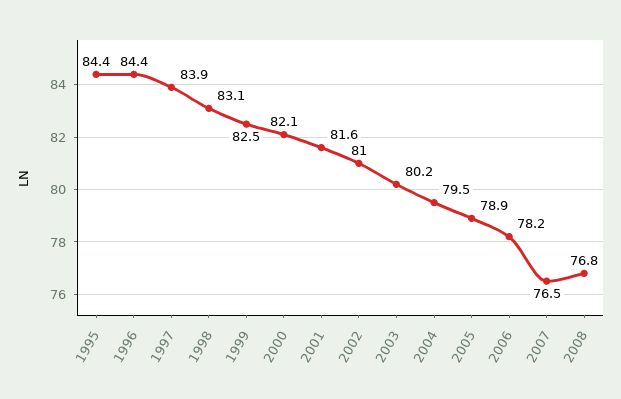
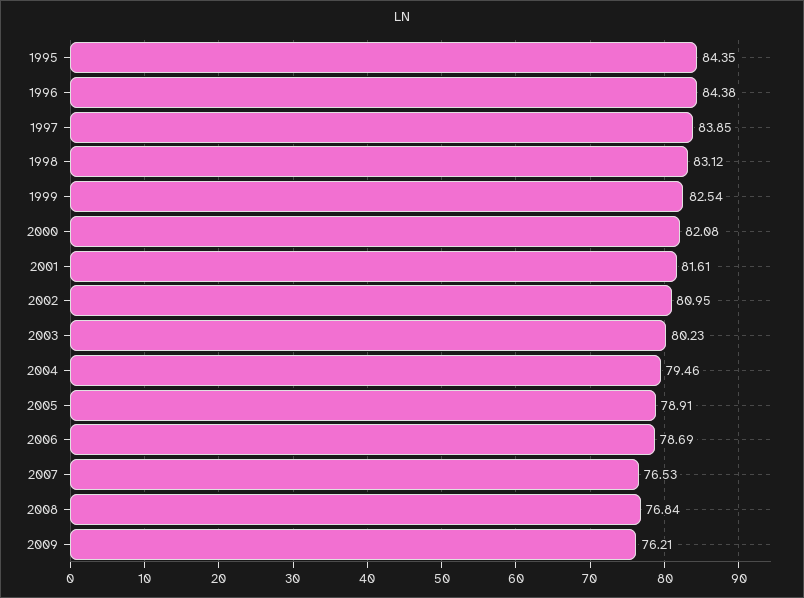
2006: 78.2 -> 78.69
2009: none -> 76.21

